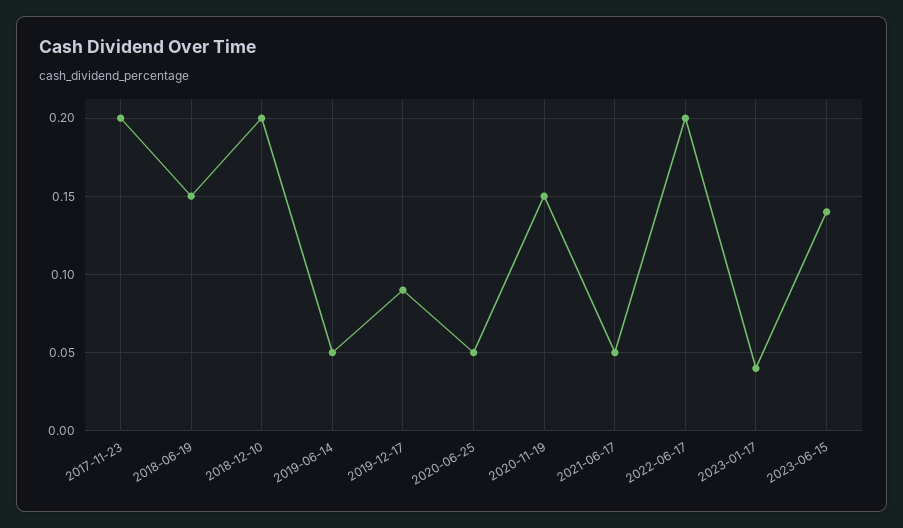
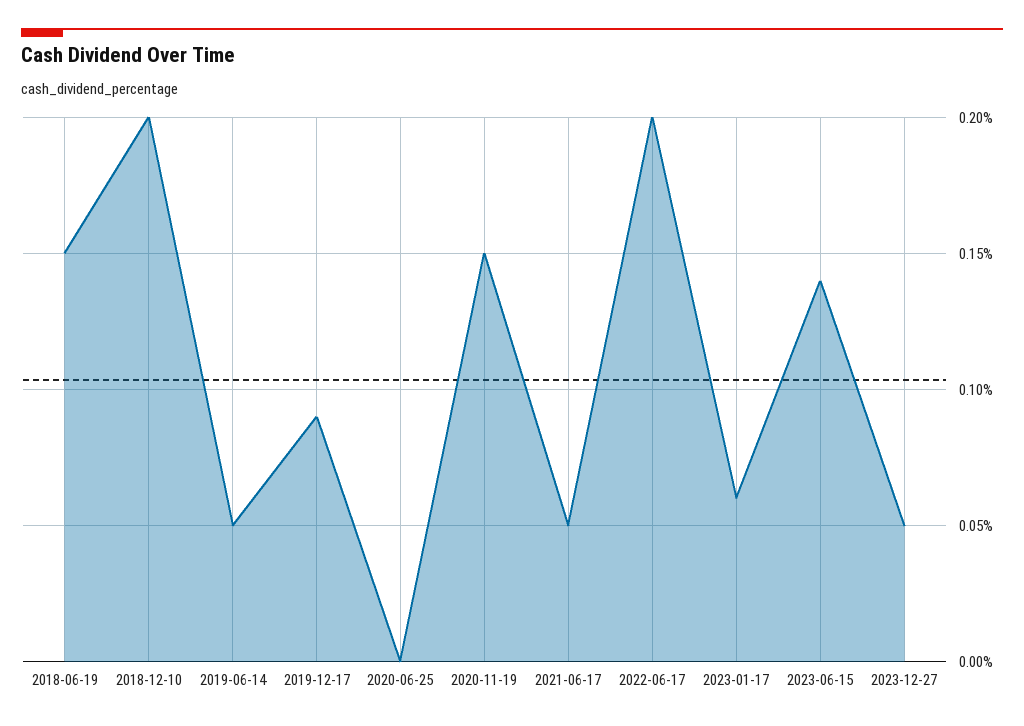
2017-11-23: 0.2 -> none
2020-06-25: 0.05 -> 0
2023-01-17: 0.04 -> 0.06
2023-12-27: none -> 0.05

